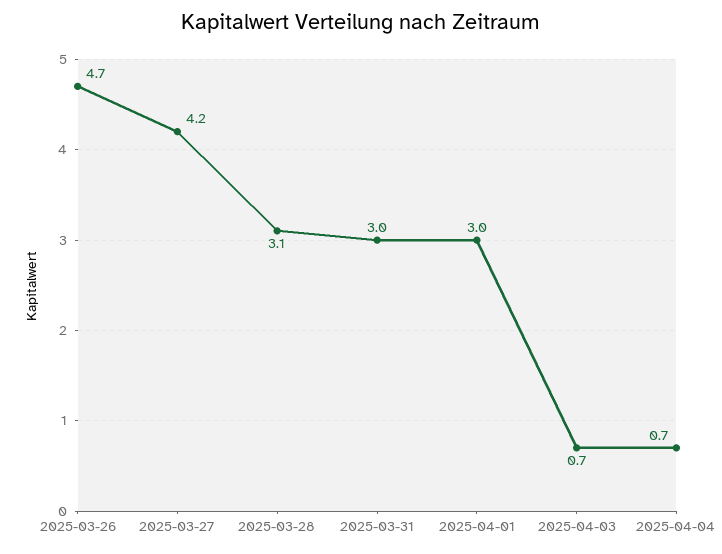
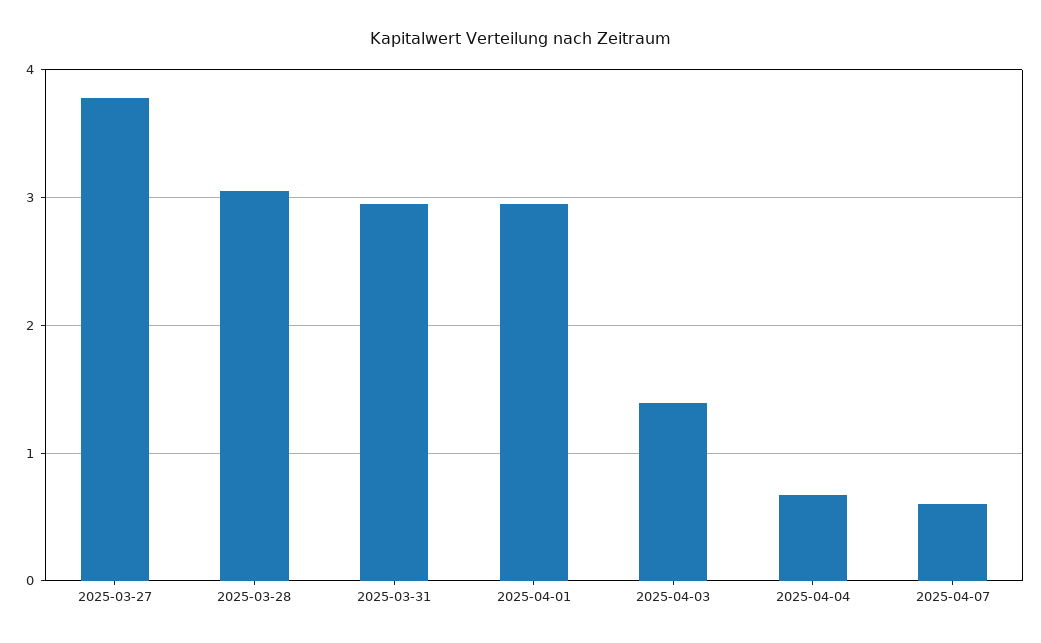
2025-03-26: 4.7 -> none
2025-03-27: 4.2 -> 3.8
2025-04-03: 0.7 -> 1.4
2025-04-07: none -> 0.6

